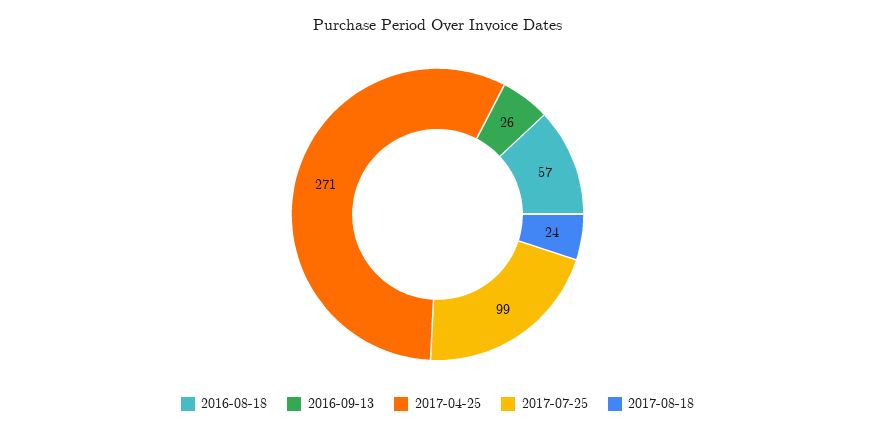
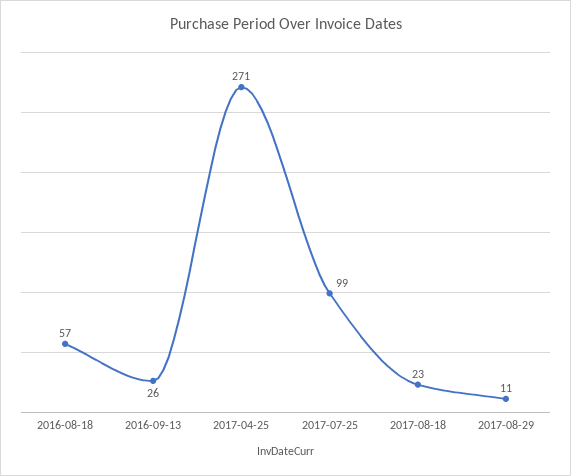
2017-08-18: 24 -> 23
2017-08-29: none -> 11

